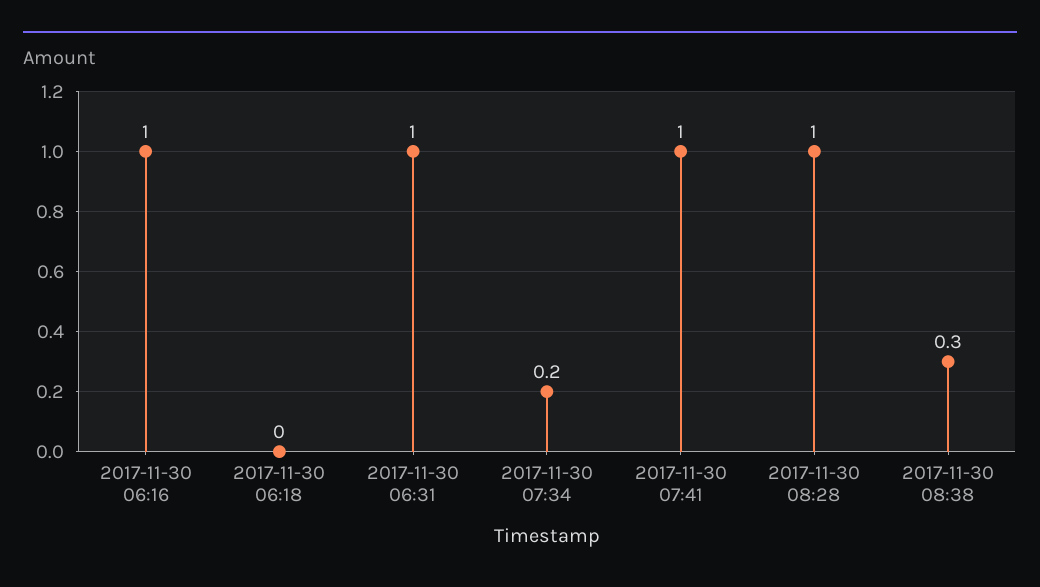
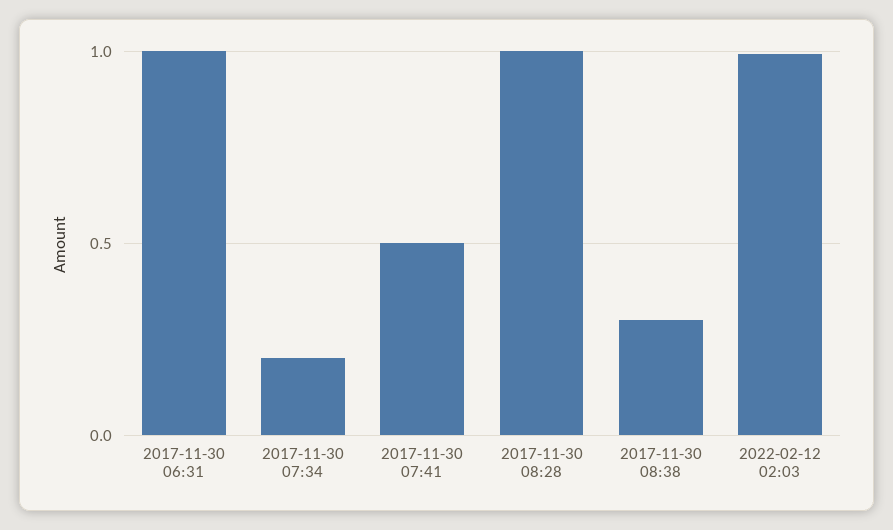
2017-11-30 06:16: 1 -> none
2017-11-30 06:18: 0 -> none
2017-11-30 07:41: 1 -> 0.5
2022-02-12 02:03: none -> 1

